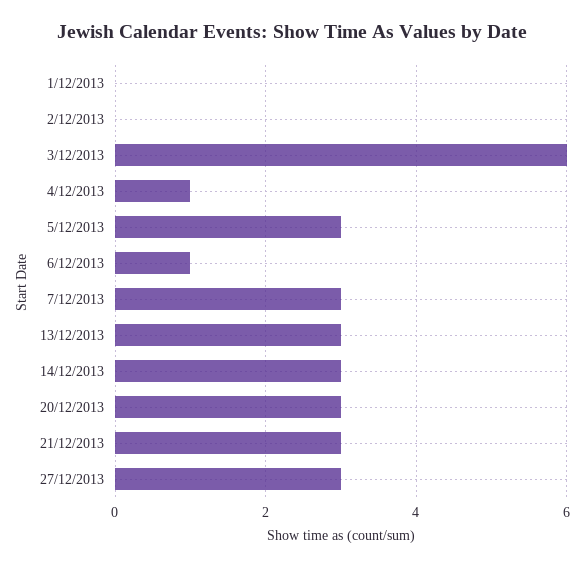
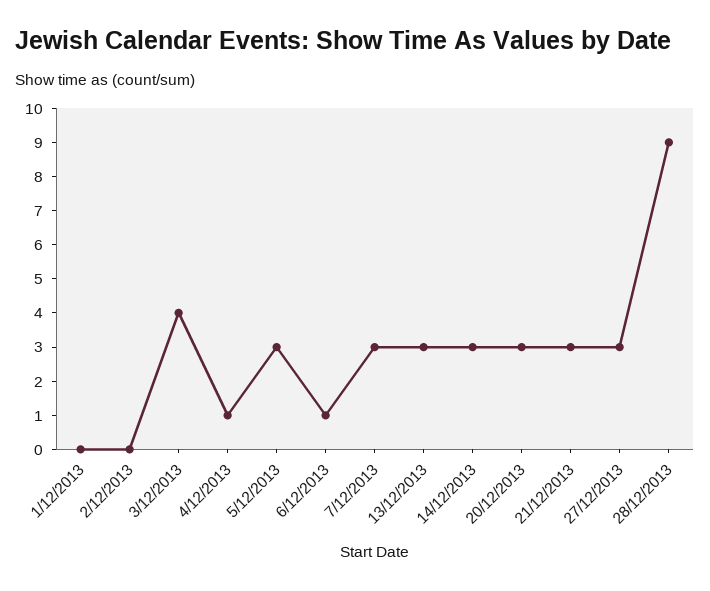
3/12/2013: 6 -> 4
28/12/2013: none -> 9

